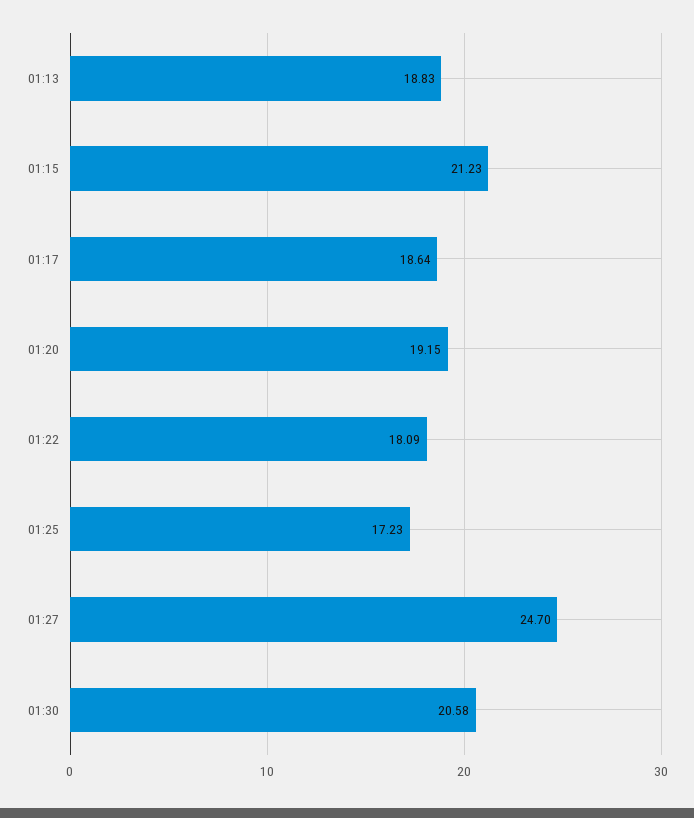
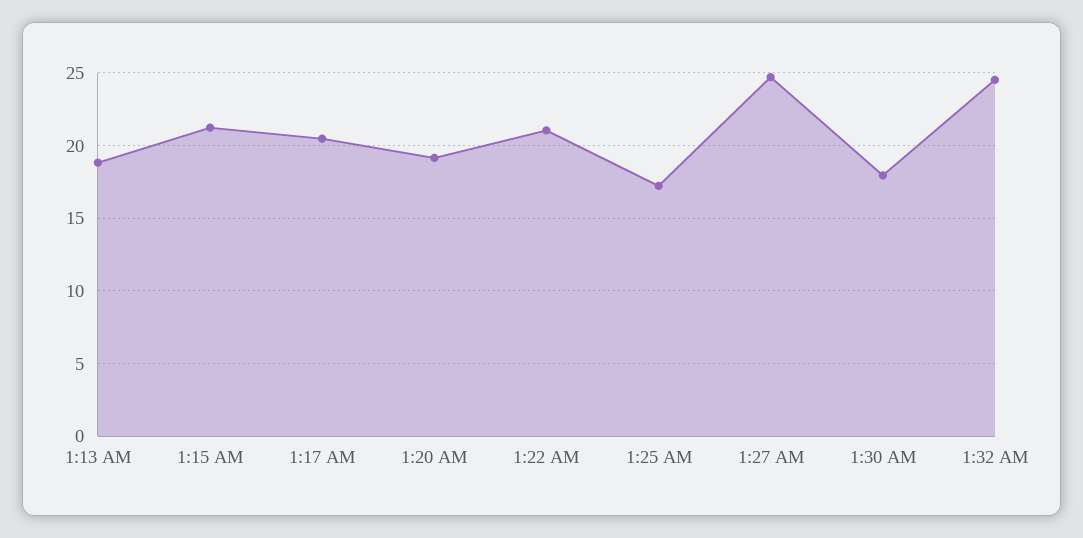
01:17: 18.64 -> 20.5
01:22: 18.09 -> 21
01:30: 20.58 -> 18
1:32 AM: none -> 24.5

